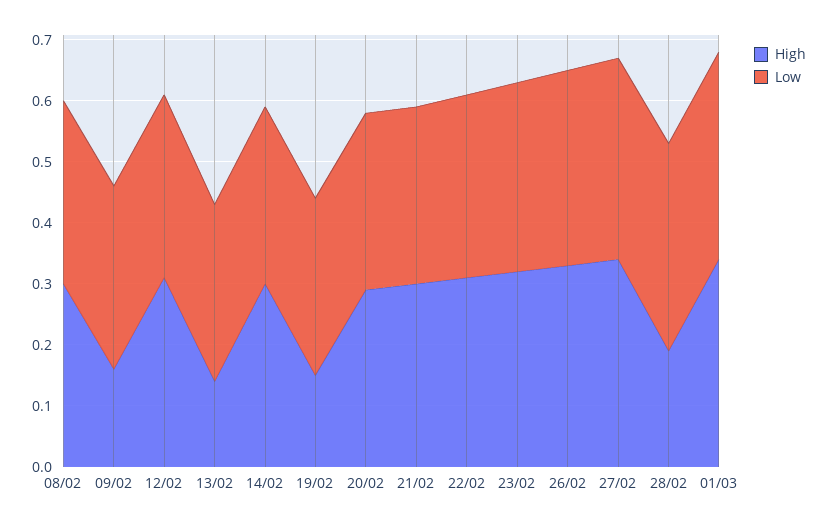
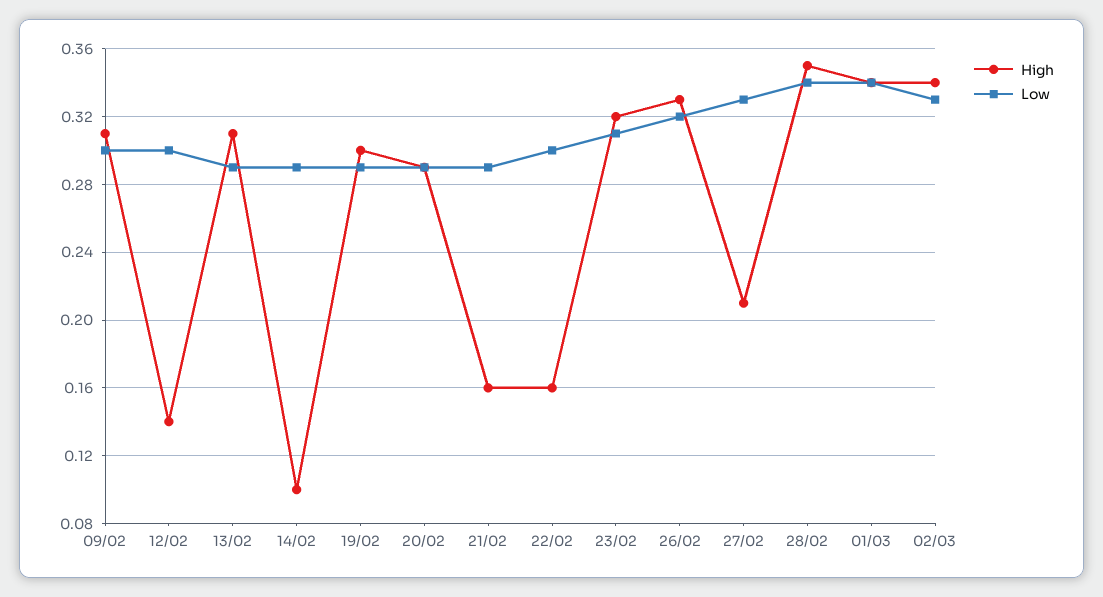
High, 08/02: 0.3 -> none
Low, 08/02: 0.3 -> none
High, 09/02: 0.15 -> 0.31
High, 12/02: 0.3 -> 0.14
High, 13/02: 0.15 -> 0.31
High, 14/02: 0.3 -> 0.1
High, 19/02: 0.15 -> 0.3
High, 21/02: 0.3 -> 0.16
High, 22/02: 0.3 -> 0.16
High, 27/02: 0.35 -> 0.21
High, 28/02: 0.2 -> 0.35
High, 02/03: none -> 0.34
Low, 02/03: none -> 0.33

